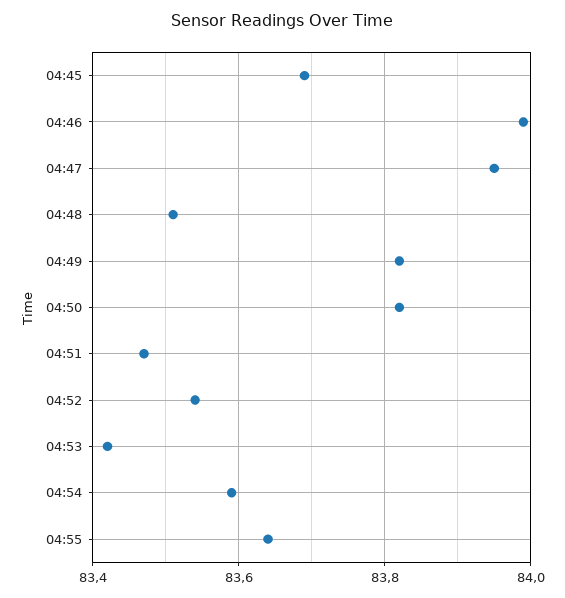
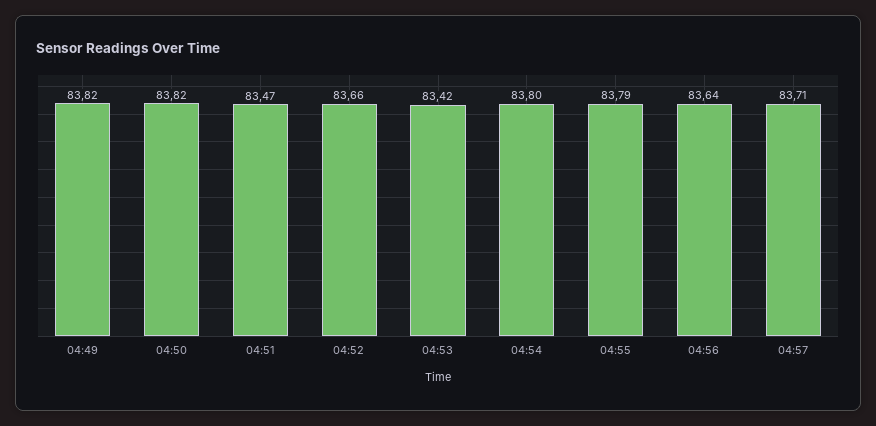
04:45: 83.7 -> none
04:46: 84 -> none
04:47: 83.95 -> none
04:48: 83.5 -> none
04:52: 83.55 -> 83.66
04:54: 83.6 -> 83.8
04:55: 83.65 -> 83.79
04:56: none -> 83.64
04:57: none -> 83.71

